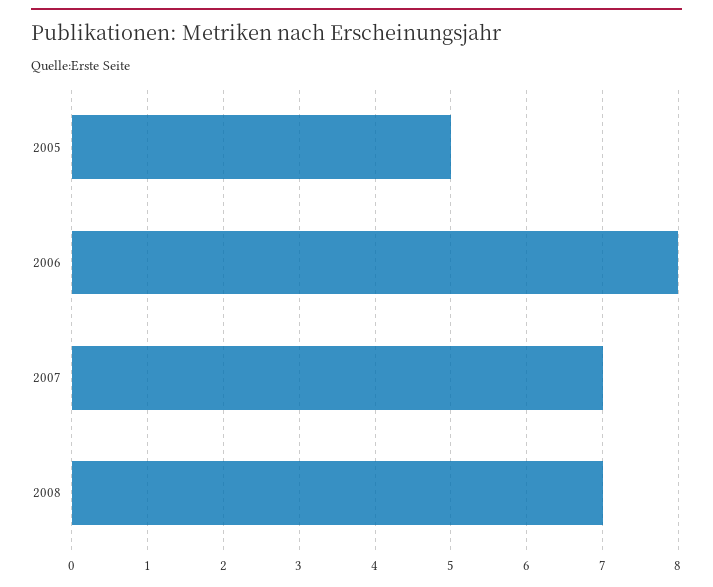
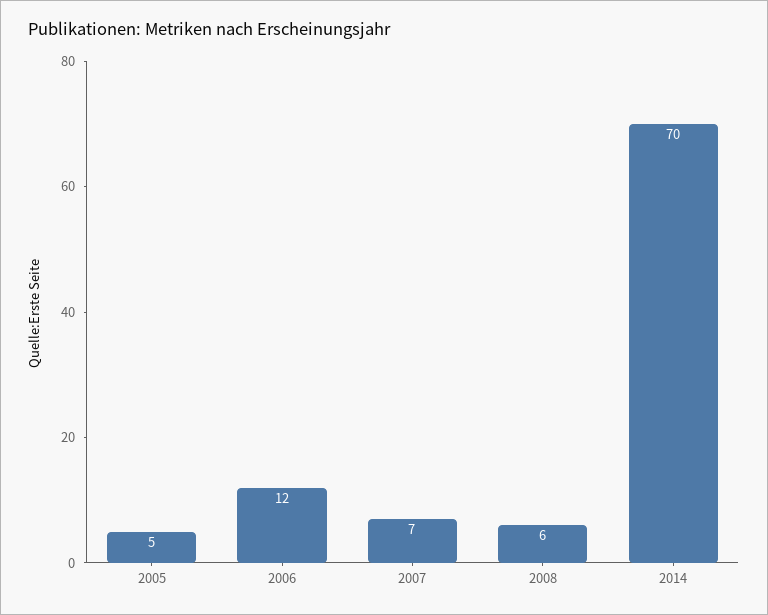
2006: 8 -> 12
2008: 7 -> 6
2014: none -> 70

